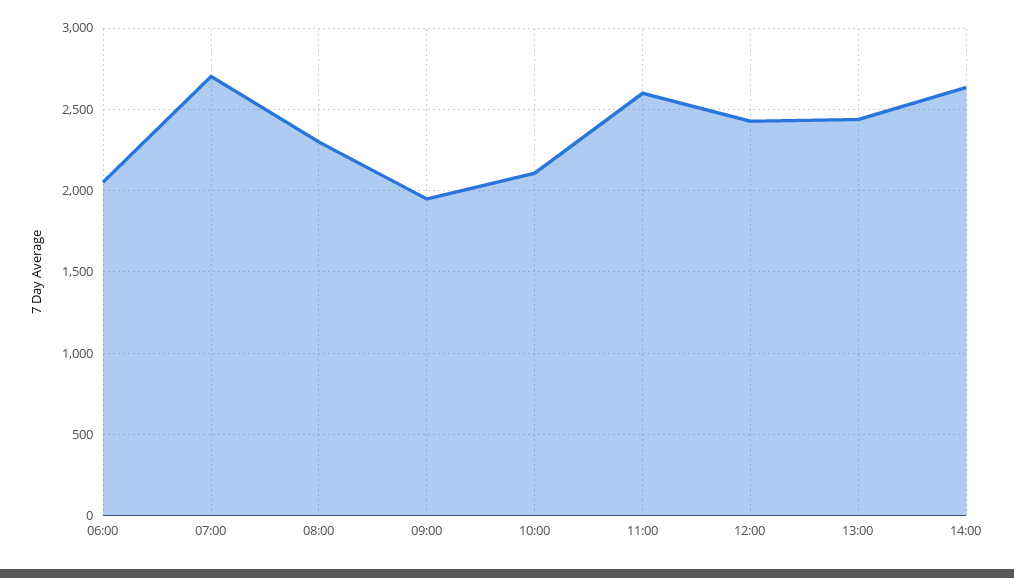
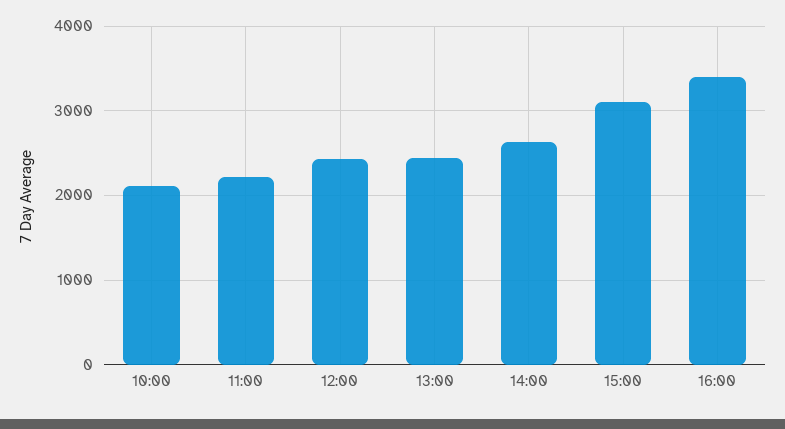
06:00: 2050 -> none
07:00: 2700 -> none
08:00: 2300 -> none
09:00: 1950 -> none
11:00: 2600 -> 2200
15:00: none -> 3100
16:00: none -> 3400

